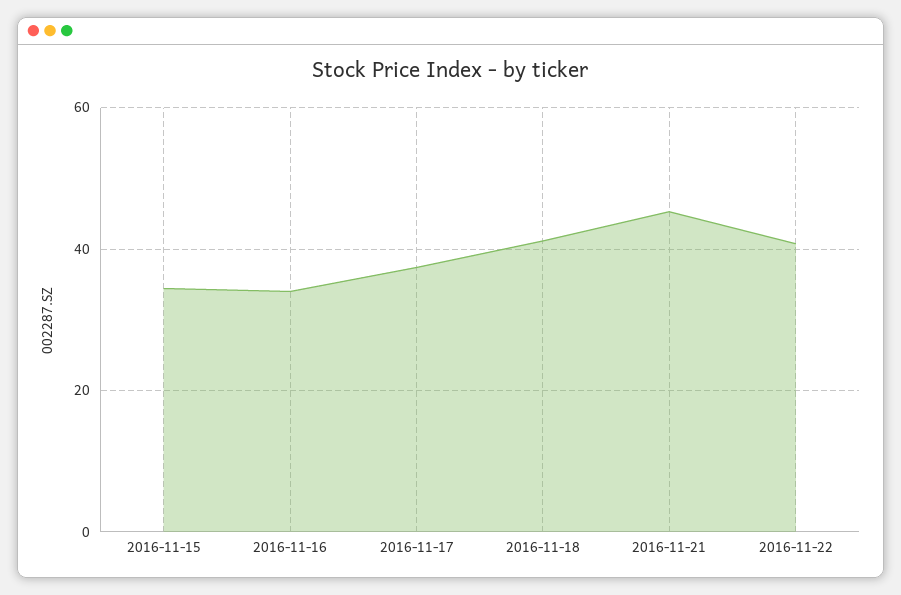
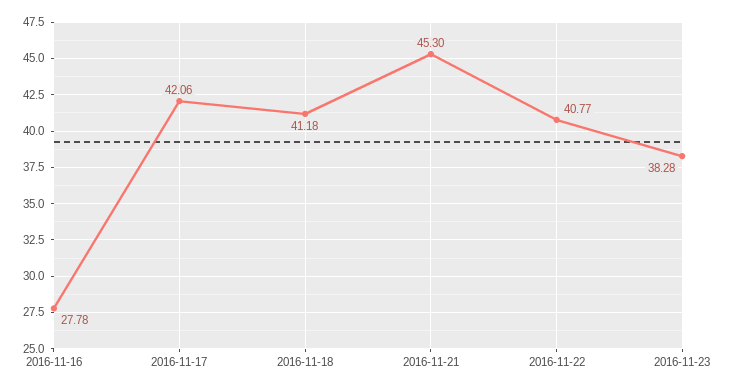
2016-11-15: 34 -> none
2016-11-16: 34 -> 27.78
2016-11-17: 38 -> 42.06
2016-11-23: none -> 38.28

